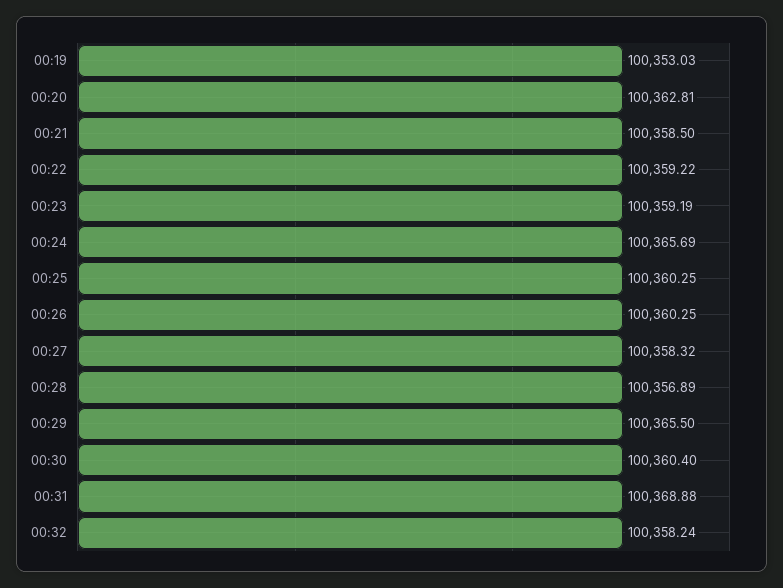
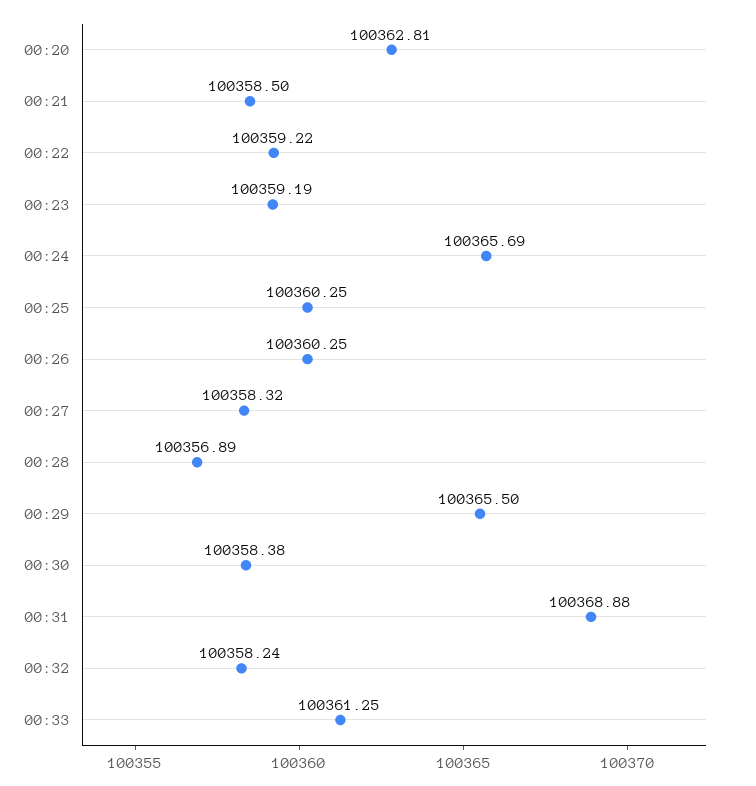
00:19: 100353.03 -> none
00:30: 100360.4 -> 100358.38
00:33: none -> 100361.25

